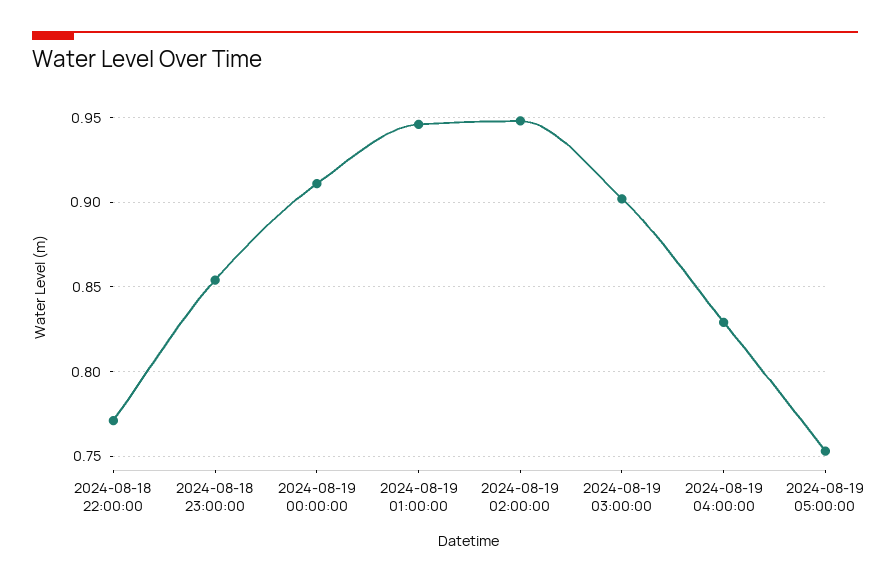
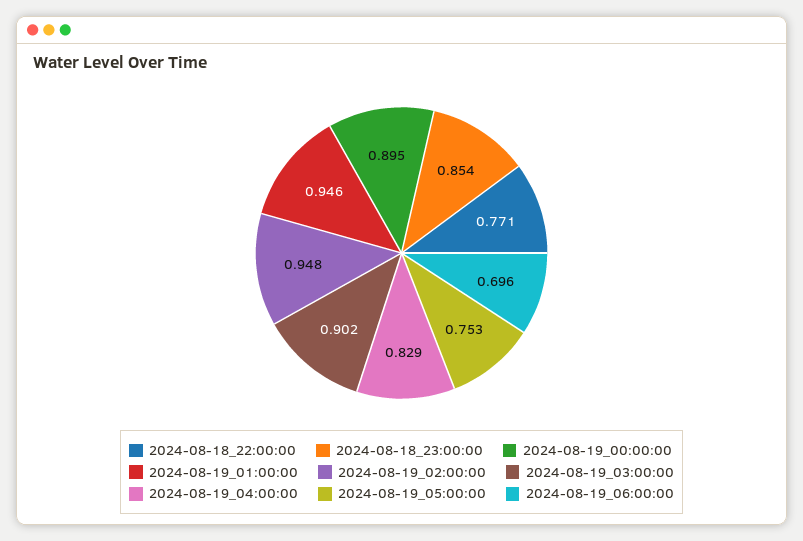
2024-08-19 00:00:00: 0.91 -> 0.895
2024-08-19_06:00:00: none -> 0.696

